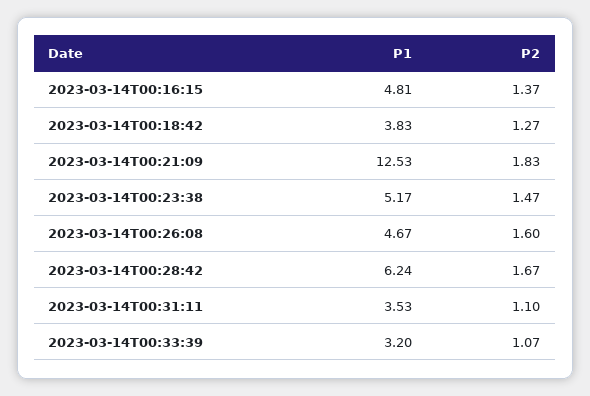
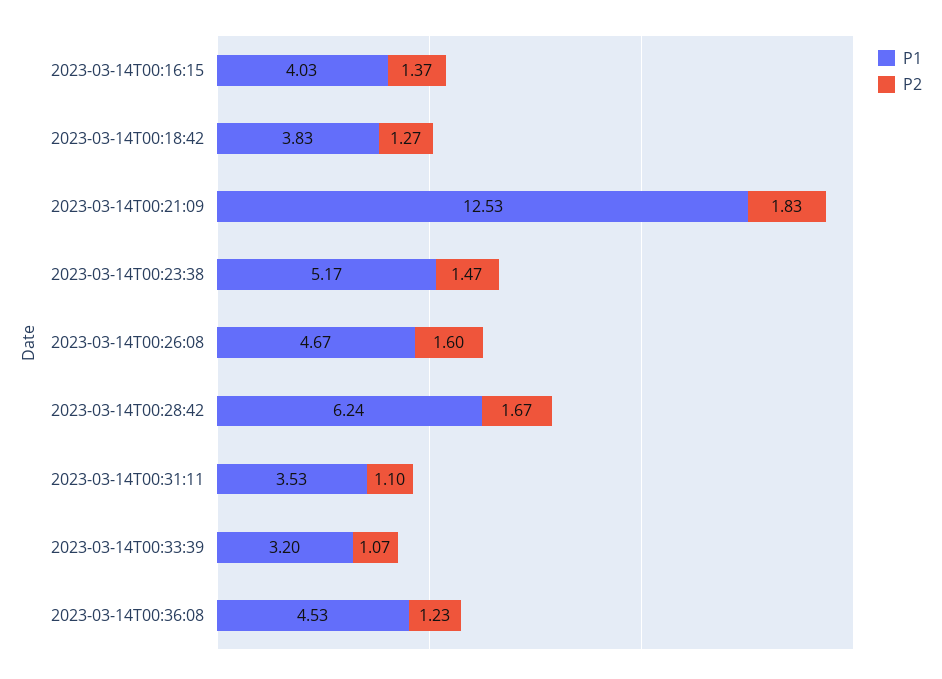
P1, 2023-03-14T00:16:15: 4.81 -> 4.03
P1, 2023-03-14T00:36:08: none -> 4.53
P2, 2023-03-14T00:36:08: none -> 1.23

